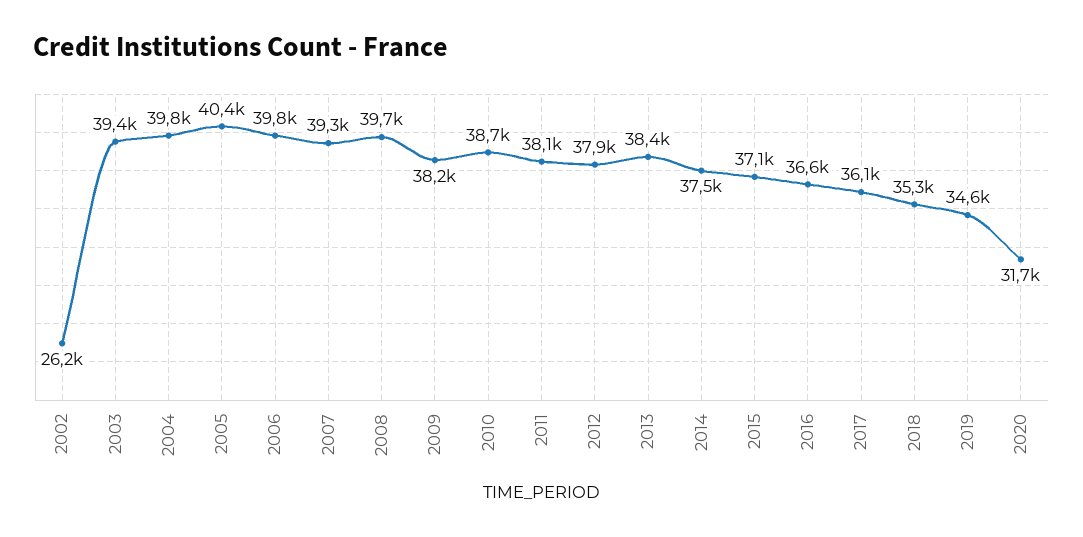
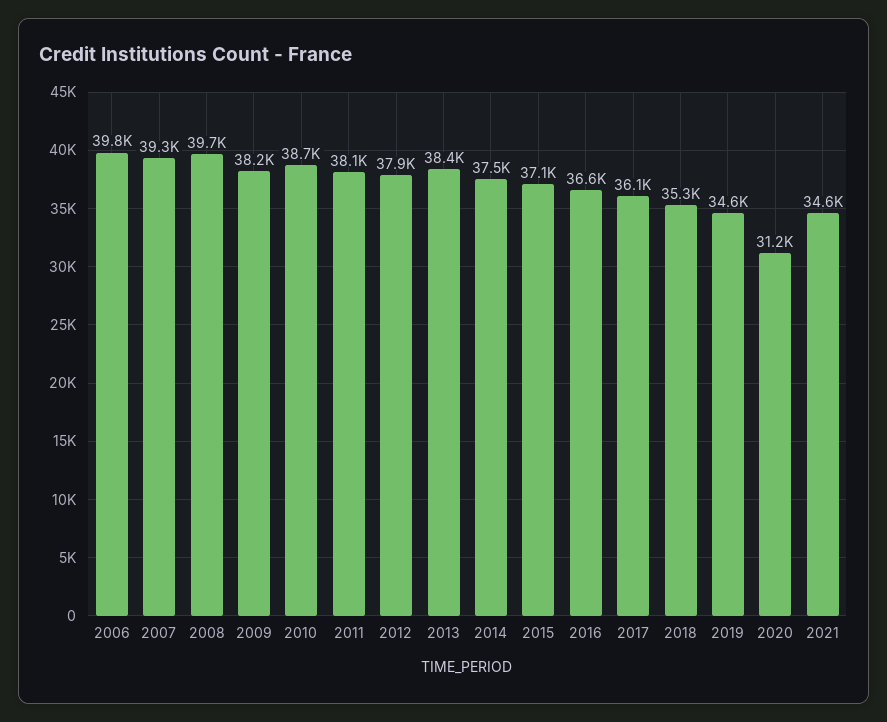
2002: 26200 -> none
2003: 39400 -> none
2004: 39800 -> none
2005: 40400 -> none
2020: 31700 -> 31200
2021: none -> 34600

